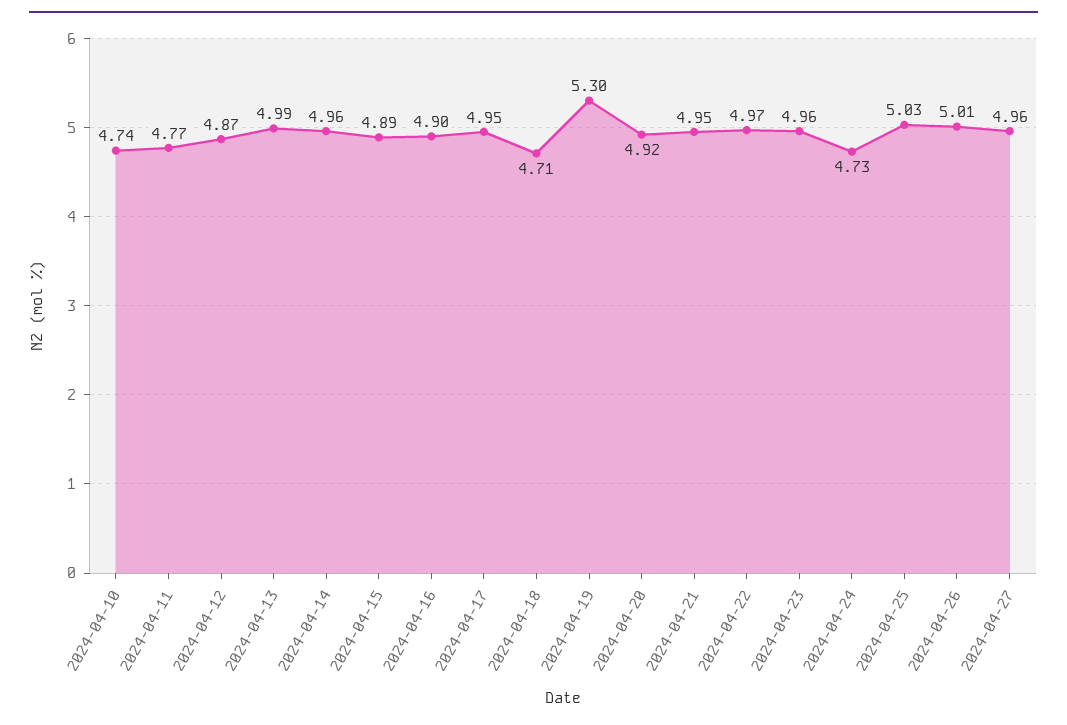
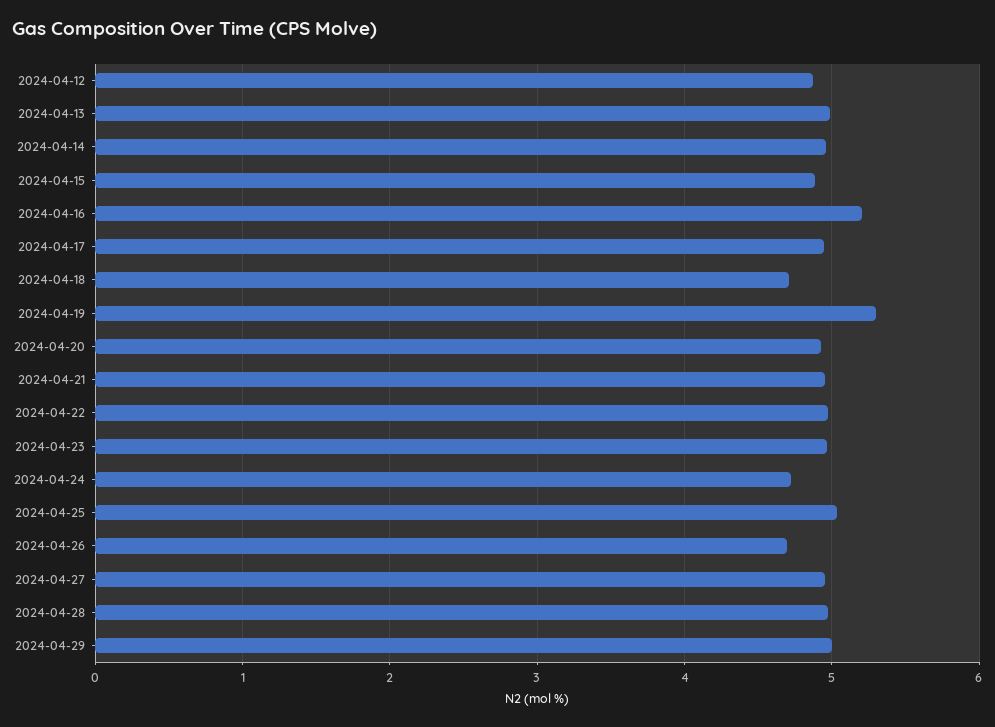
2024-04-10: 4.74 -> none
2024-04-11: 4.77 -> none
2024-04-16: 4.9 -> 5.2
2024-04-26: 5.01 -> 4.7
2024-04-28: none -> 5
2024-04-29: none -> 5

